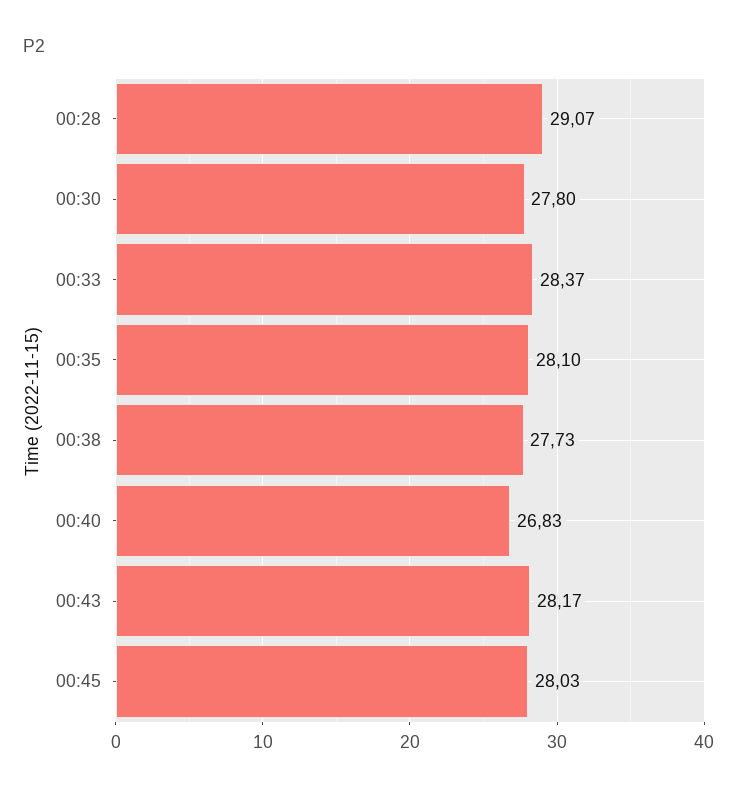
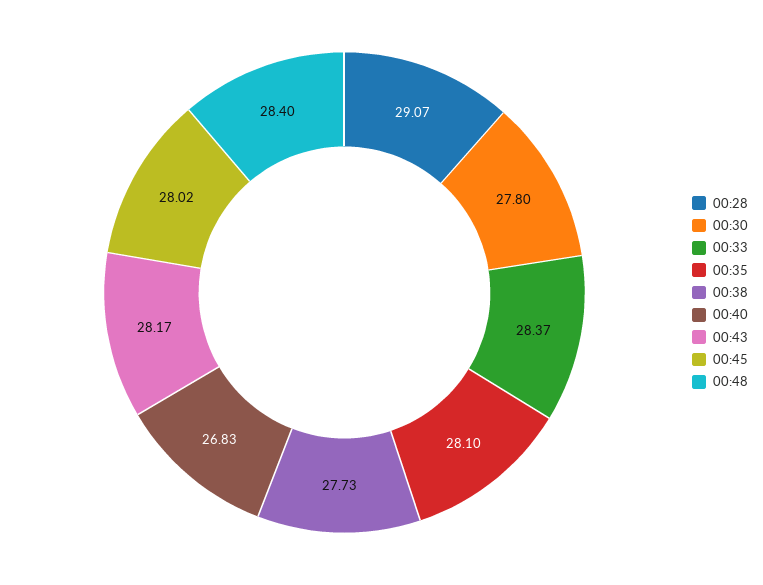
00:45: 28.03 -> 28.02
00:48: none -> 28.4

